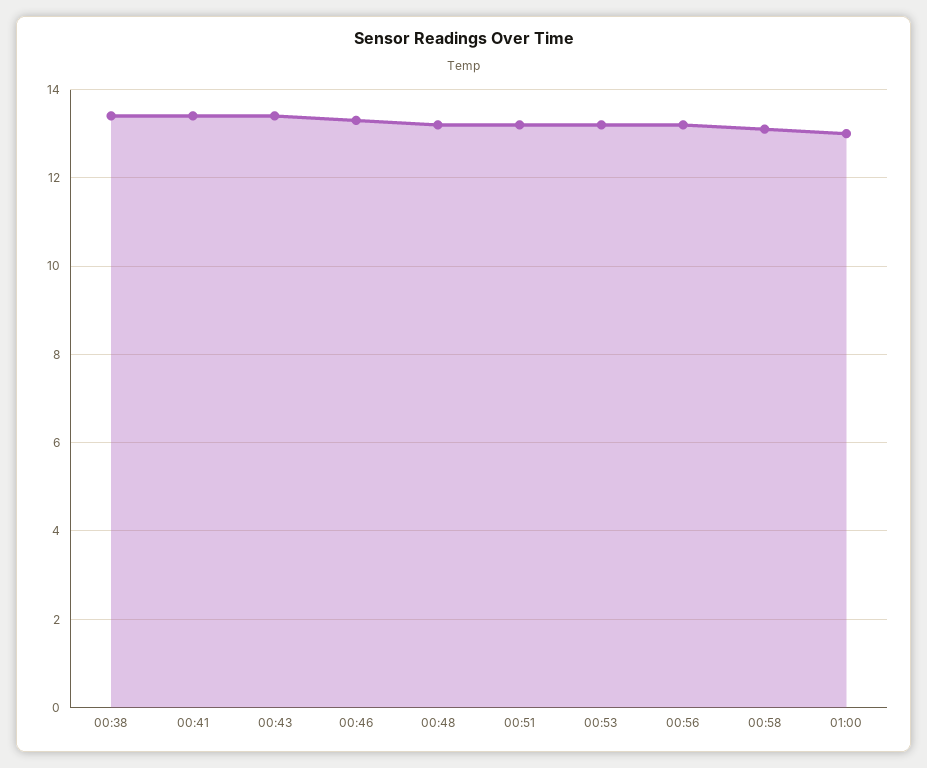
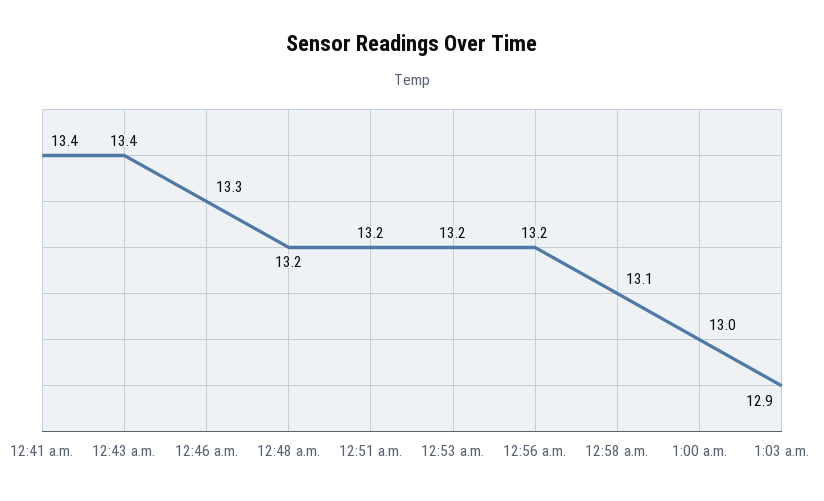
00:38: 13.5 -> none
1:03 a.m.: none -> 12.9

